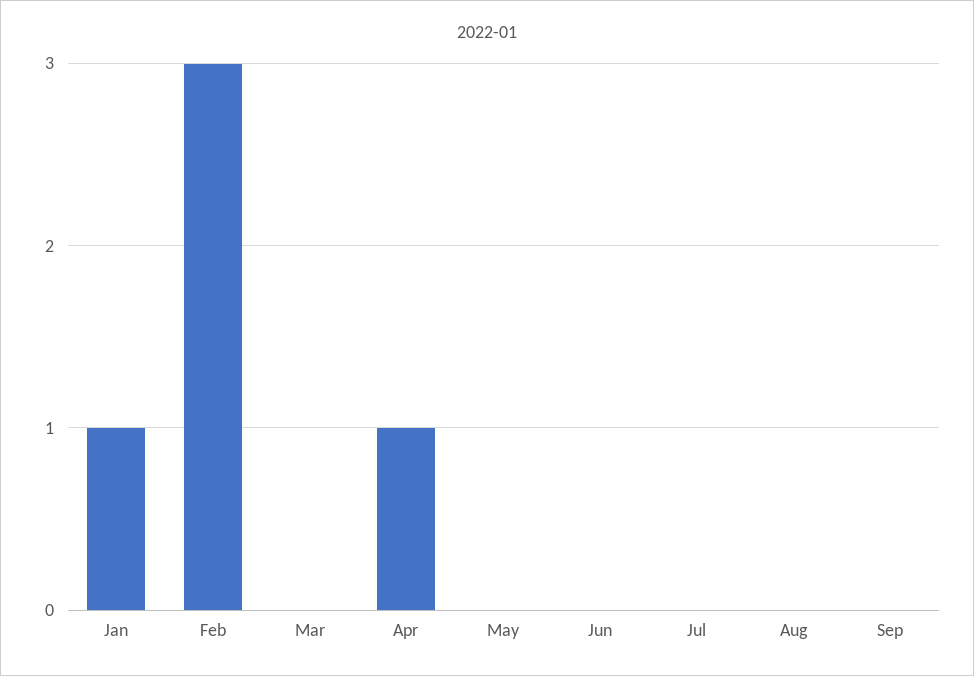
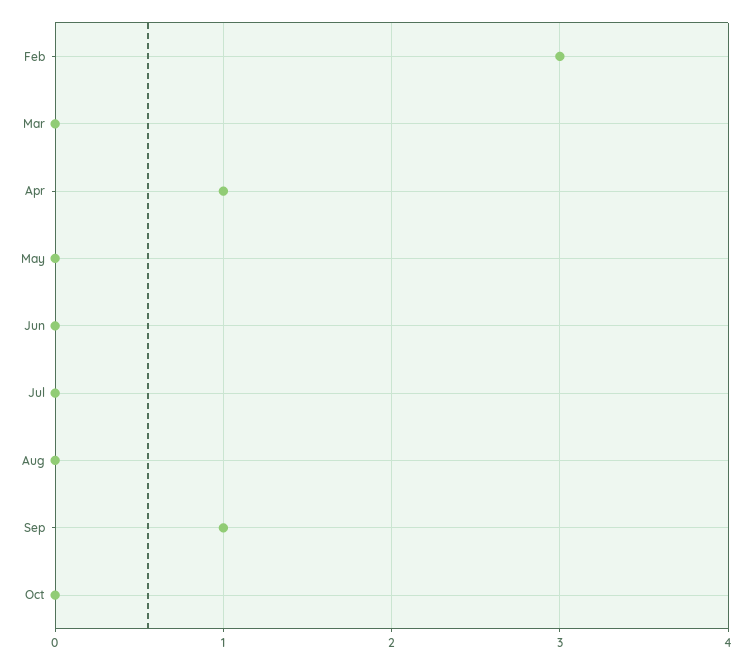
Jan: 1 -> none
Sep: 0 -> 1
Oct: none -> 0

